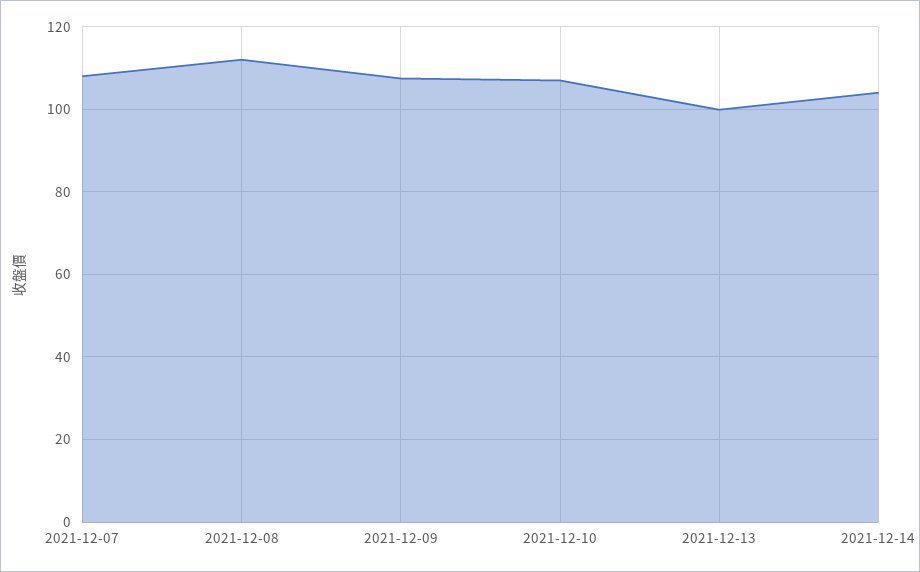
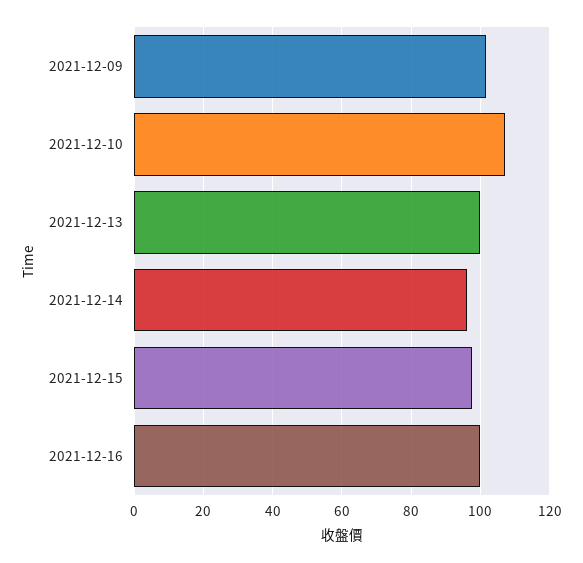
2021-12-07: 108 -> none
2021-12-08: 112 -> none
2021-12-09: 108 -> 102
2021-12-14: 104 -> 96
2021-12-15: none -> 98
2021-12-16: none -> 100

